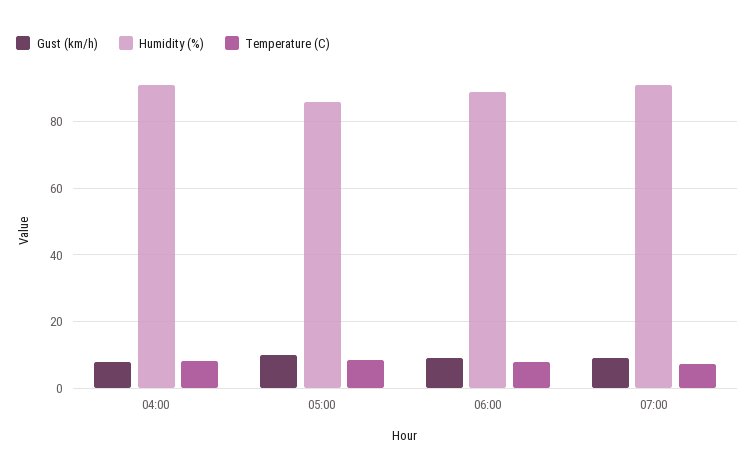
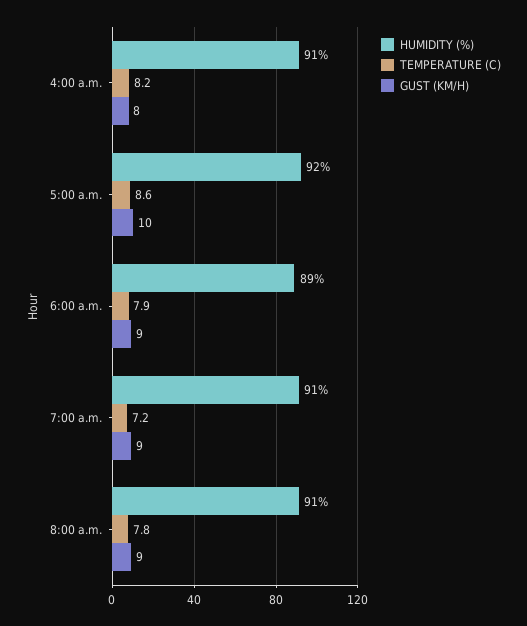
Humidity (%), 05:00: 86 -> 92
Humidity (%), 8:00 a.m.: none -> 91
Temperature (C), 8:00 a.m.: none -> 7.8
Gust (km/h), 8:00 a.m.: none -> 9

